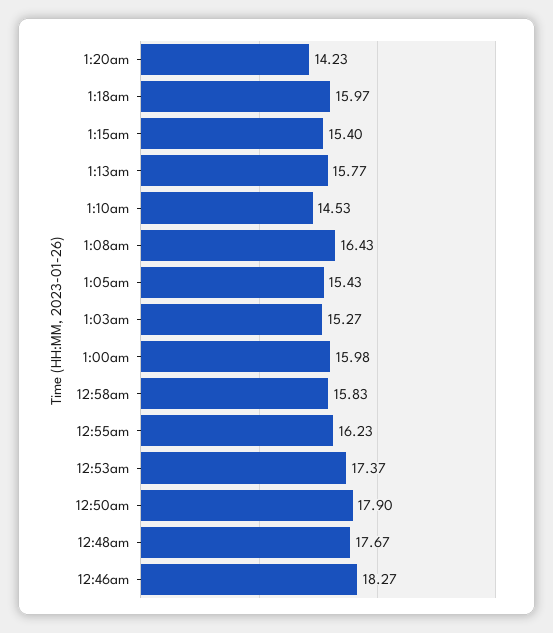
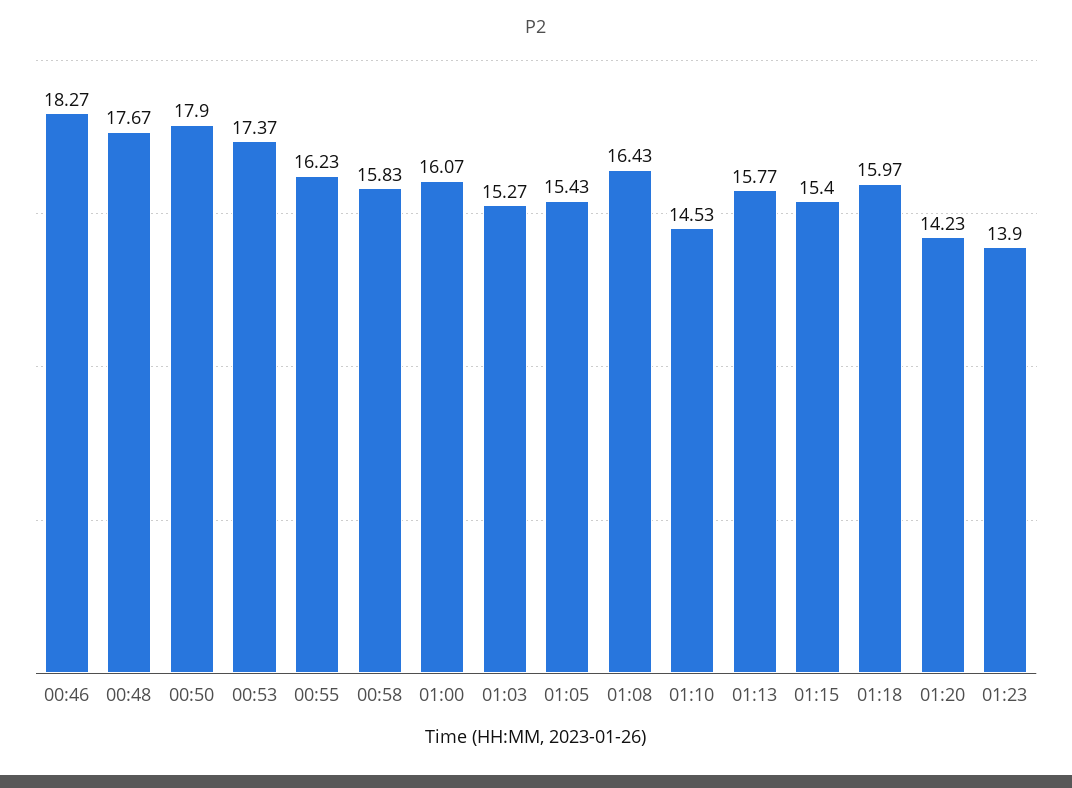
1:00am: 15.98 -> 16.07
01:23: none -> 13.9

